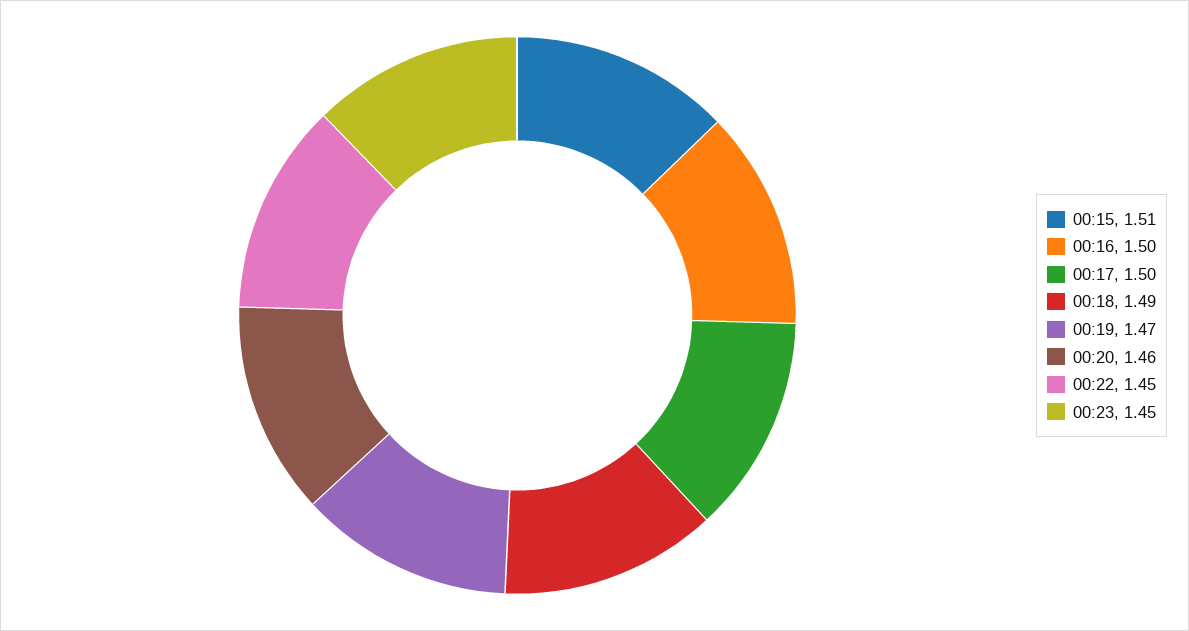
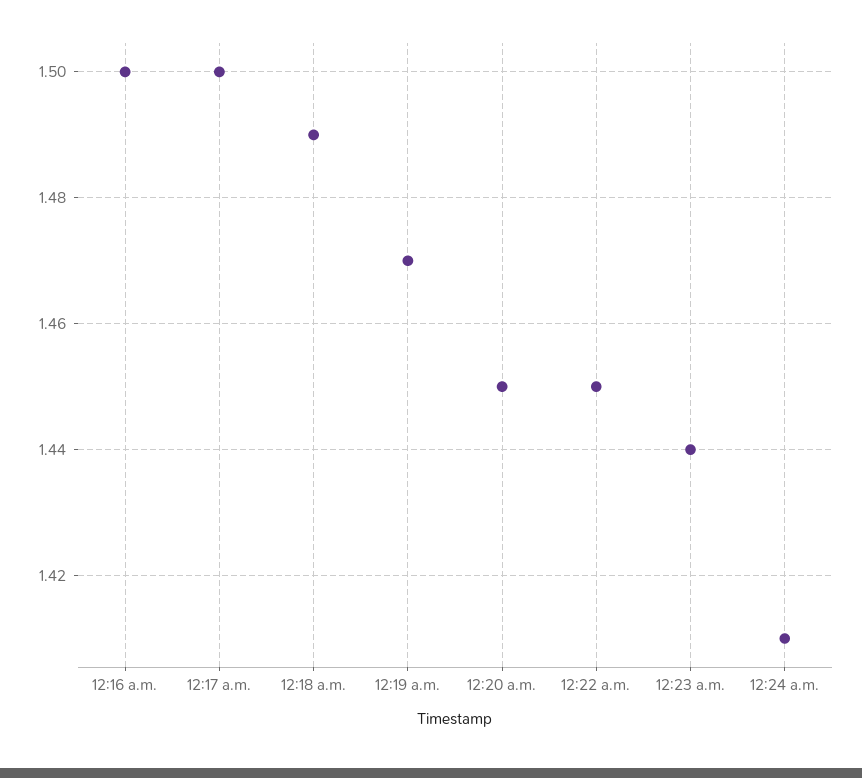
00:15: 1.51 -> none
00:20: 1.46 -> 1.45
00:23: 1.45 -> 1.44
12:24 a.m.: none -> 1.41

